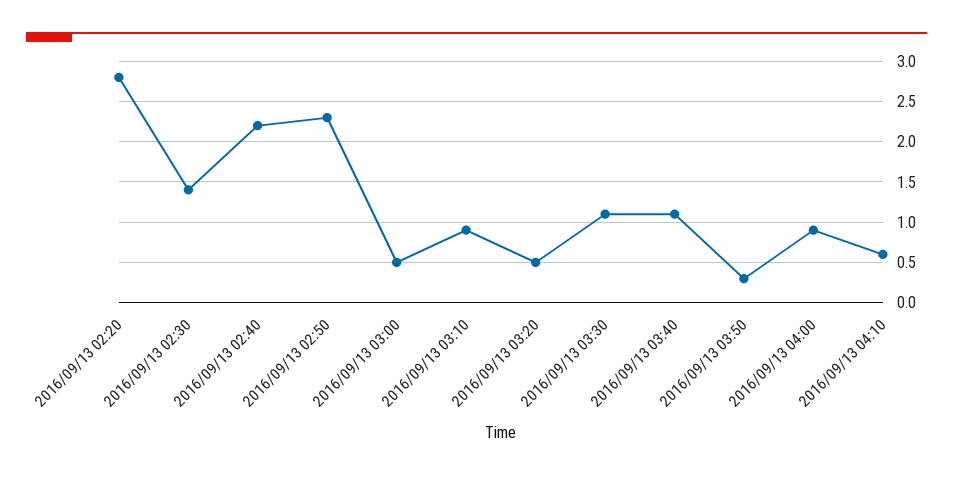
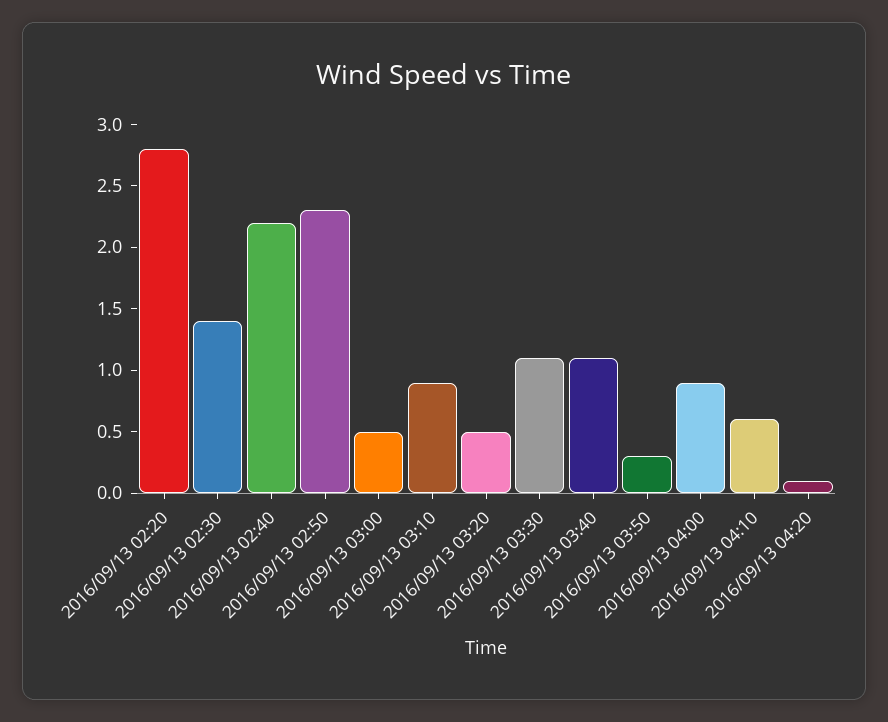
2016/09/13 04:20: none -> 0.1

